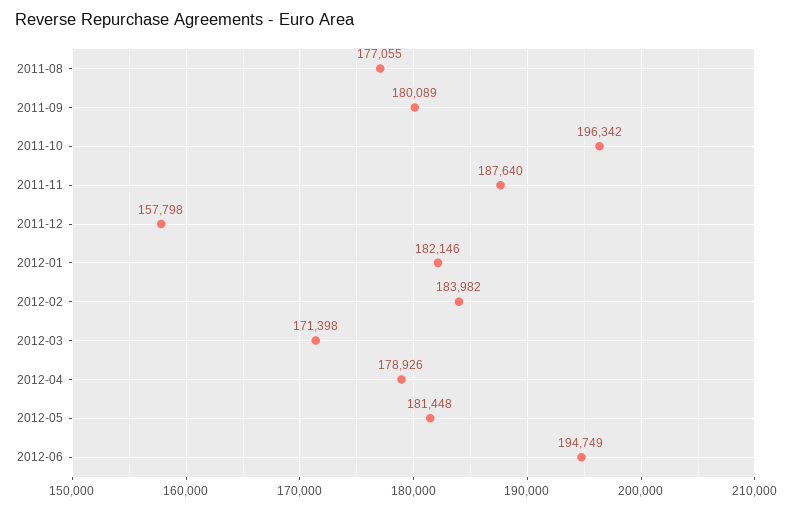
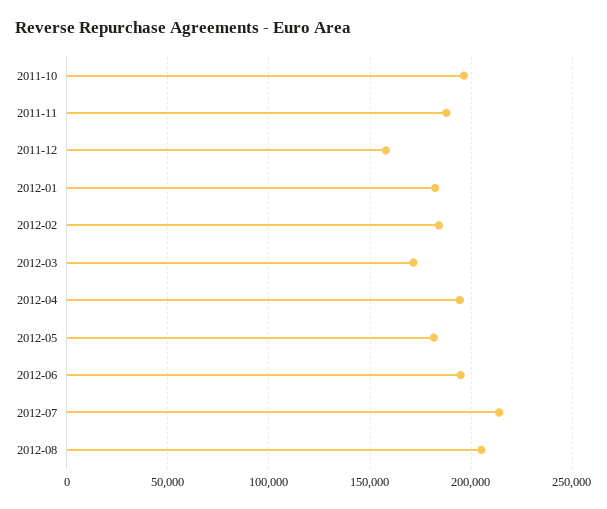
2011-08: 177055 -> none
2011-09: 180089 -> none
2012-04: 178926 -> 195000
2012-07: none -> 215000
2012-08: none -> 205000

